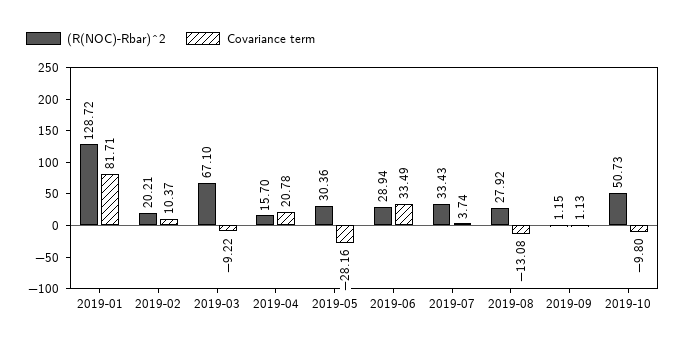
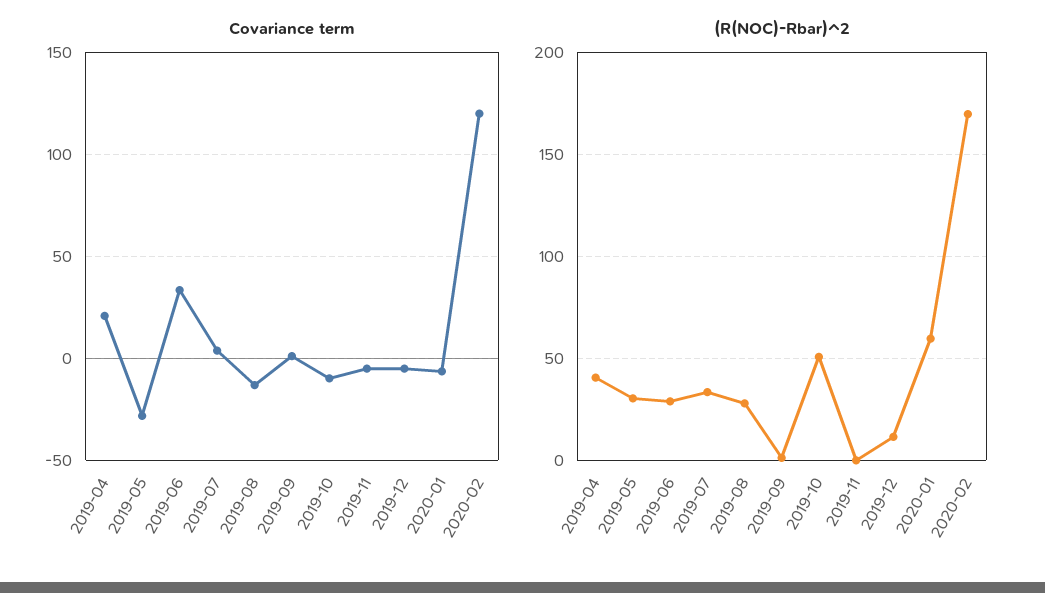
(R(NOC)-Rbar)^2, 2019-01: 128.72 -> none
Covariance term, 2019-01: 81.71 -> none
(R(NOC)-Rbar)^2, 2019-02: 20.21 -> none
Covariance term, 2019-02: 10.37 -> none
(R(NOC)-Rbar)^2, 2019-03: 67.1 -> none
Covariance term, 2019-03: -9.22 -> none
(R(NOC)-Rbar)^2, 2019-04: 15.7 -> 40
Covariance term, 2019-11: none -> -5
Covariance term, 2019-12: none -> -5
Covariance term, 2020-01: none -> -5
Covariance term, 2020-02: none -> 120
(R(NOC)-Rbar)^2, 2019-11: none -> 0
(R(NOC)-Rbar)^2, 2019-12: none -> 10
(R(NOC)-Rbar)^2, 2020-01: none -> 60
(R(NOC)-Rbar)^2, 2020-02: none -> 170

